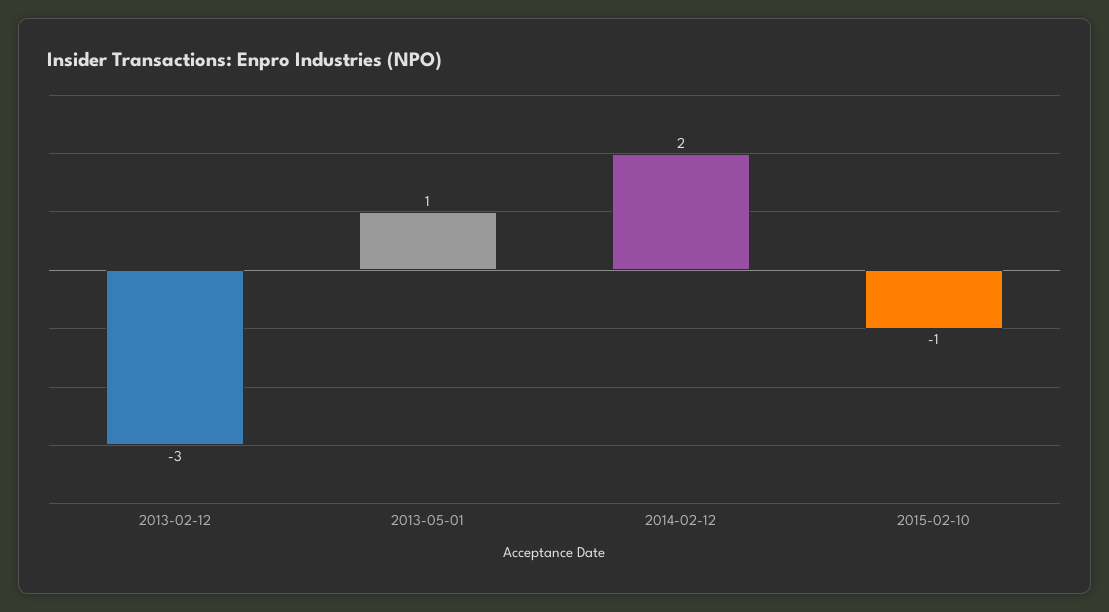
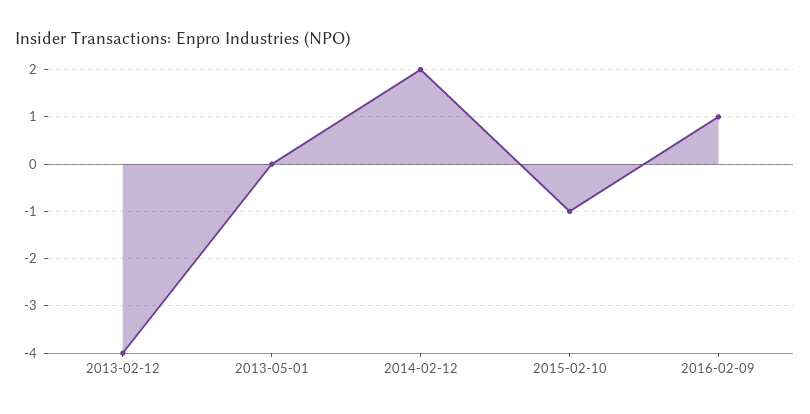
2013-02-12: -3 -> -4
2013-05-01: 1 -> 0
2016-02-09: none -> 1

